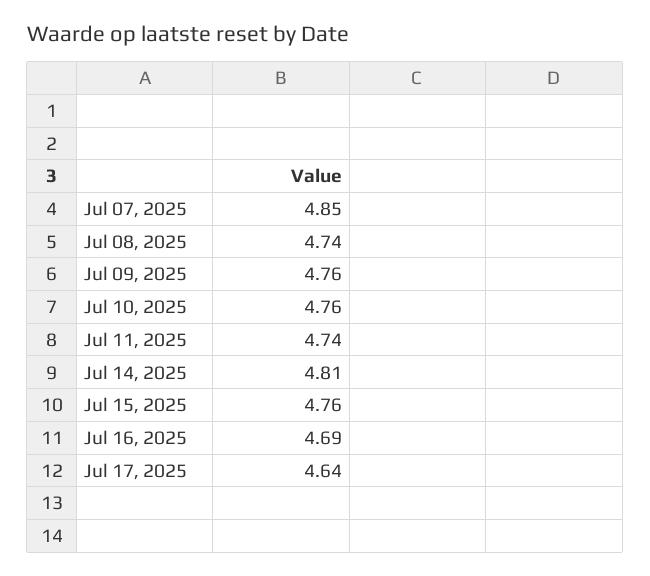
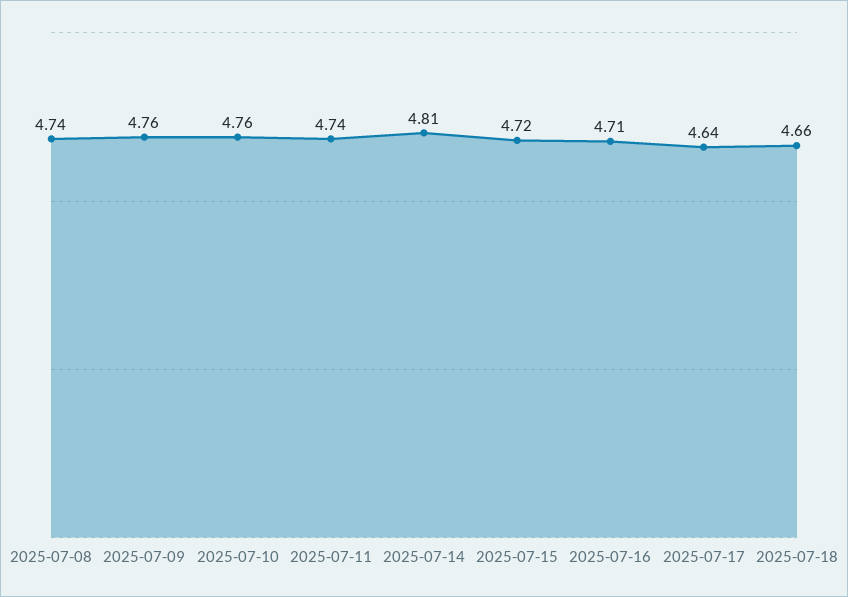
Jul 07, 2025: 4.85 -> none
Jul 15, 2025: 4.76 -> 4.72
Jul 16, 2025: 4.69 -> 4.71
2025-07-18: none -> 4.66

